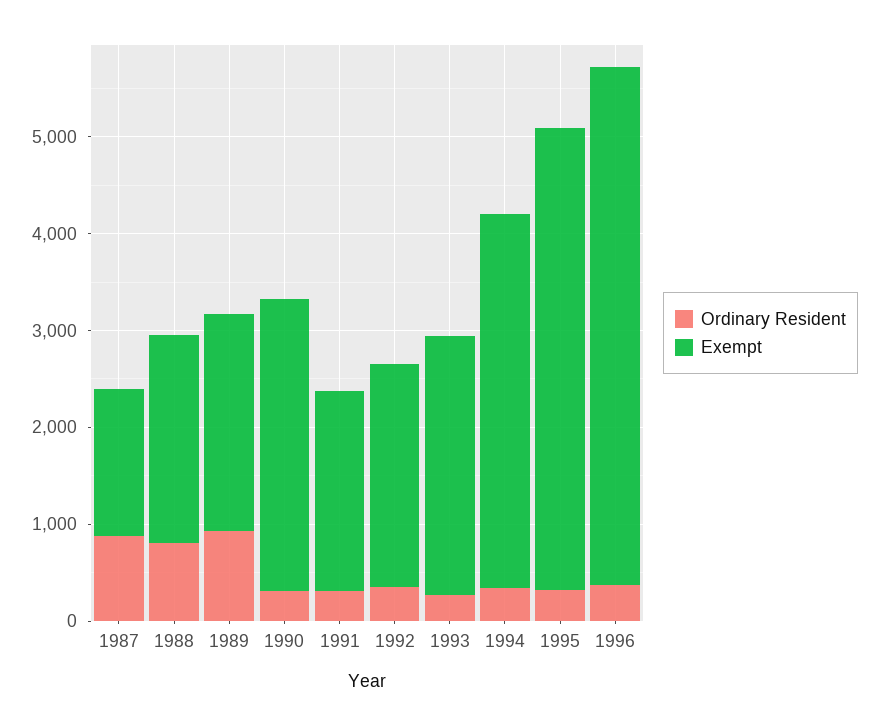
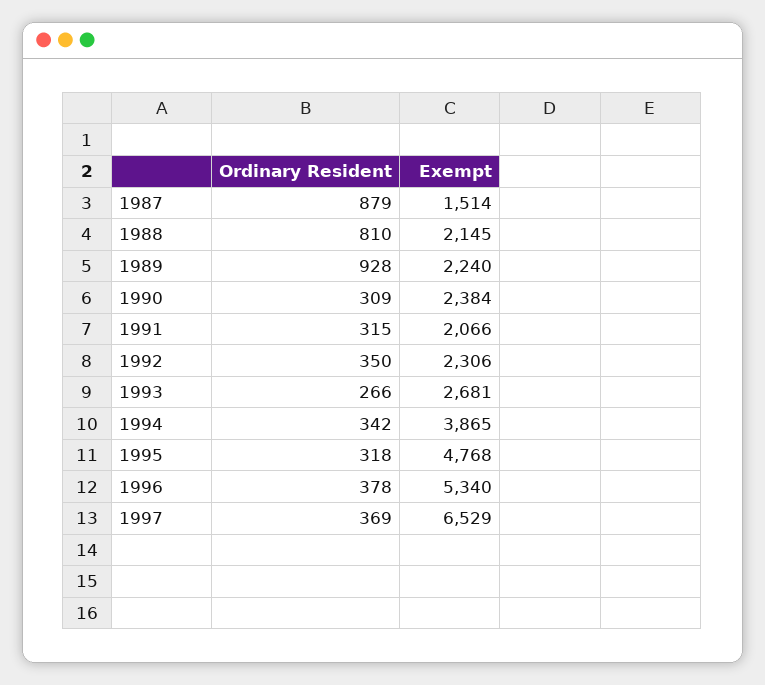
Exempt, 1990: 3000 -> 2384
Ordinary Resident, 1997: none -> 369
Exempt, 1997: none -> 6529

